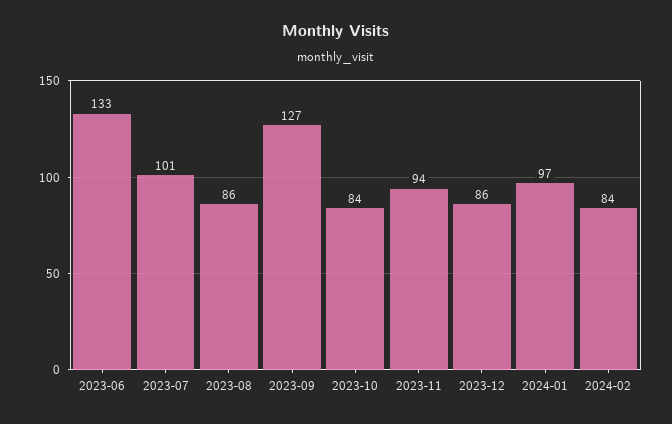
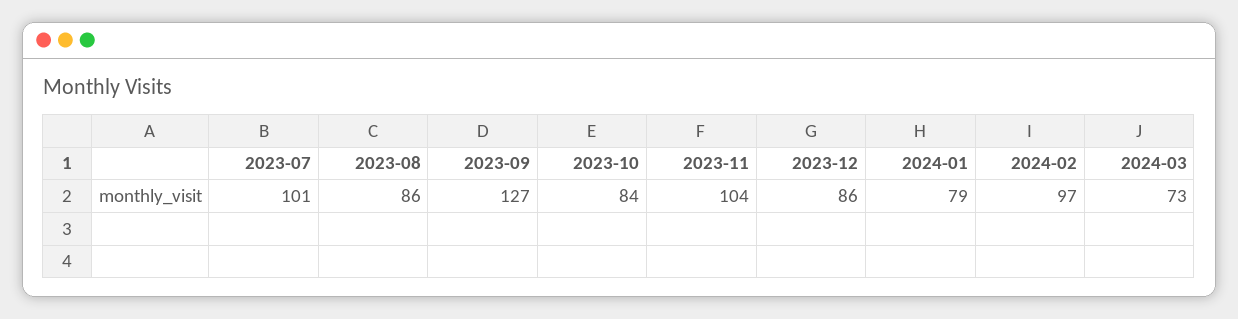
2023-06: 133 -> none
2023-11: 94 -> 104
2024-01: 97 -> 79
2024-02: 84 -> 97
2024-03: none -> 73

